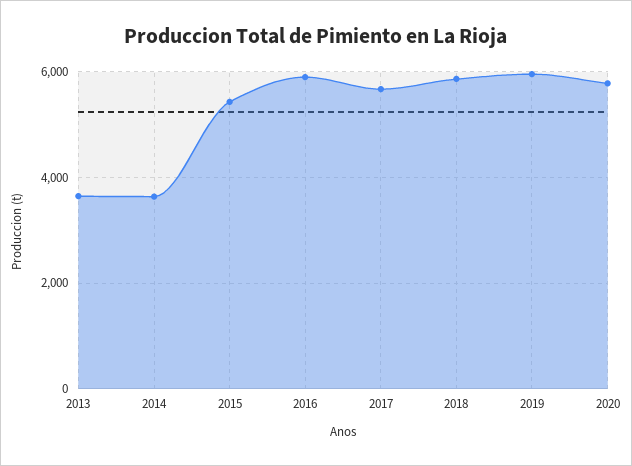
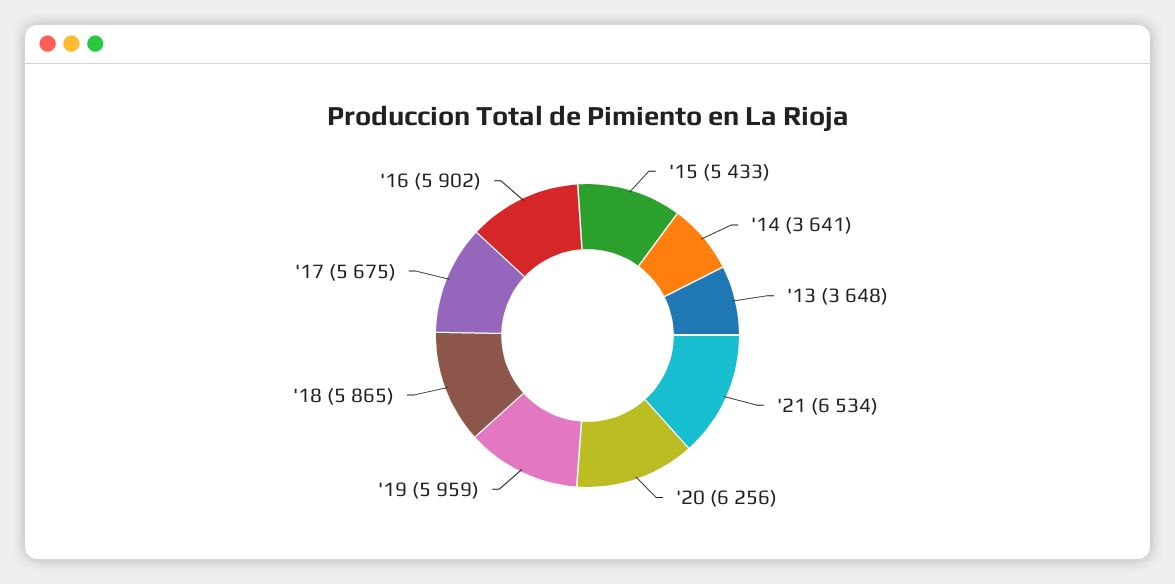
2020: 5800 -> 6256
'21: none -> 6534

